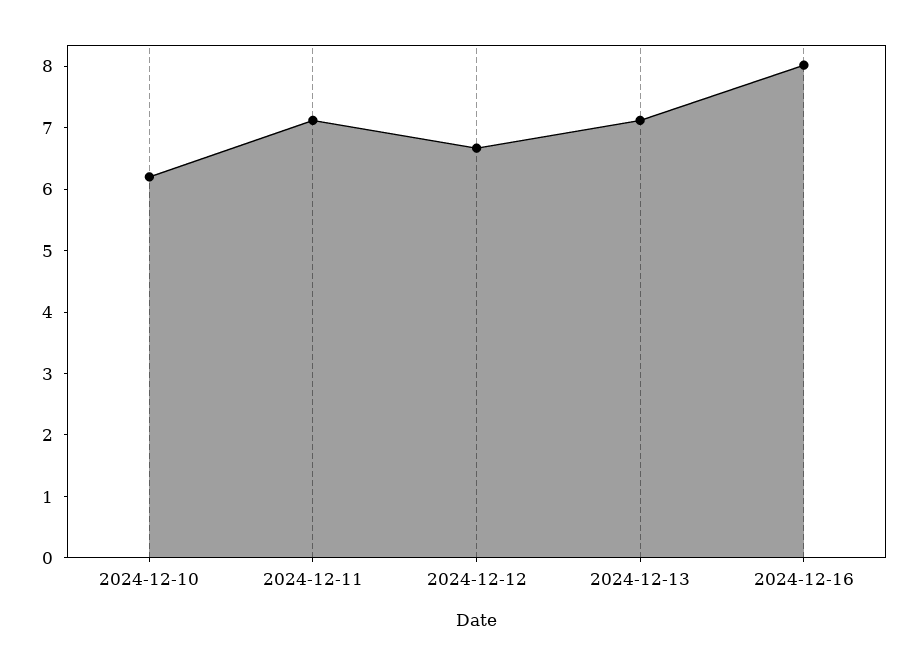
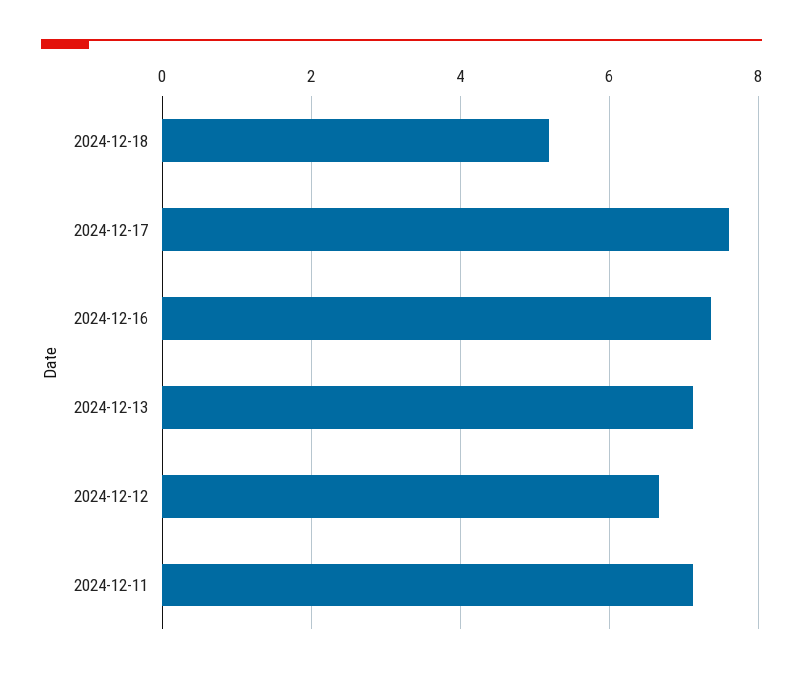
2024-12-10: 6.2 -> none
2024-12-16: 8 -> 7.4
2024-12-18: none -> 5.2
2024-12-17: none -> 7.6

